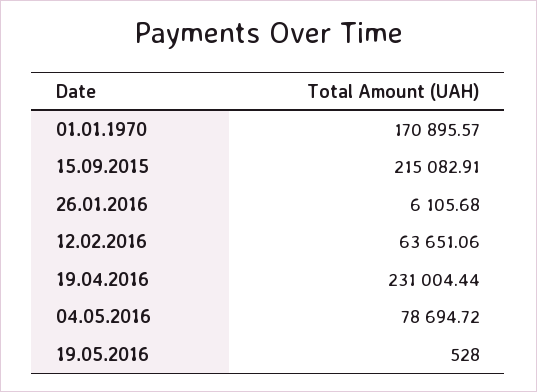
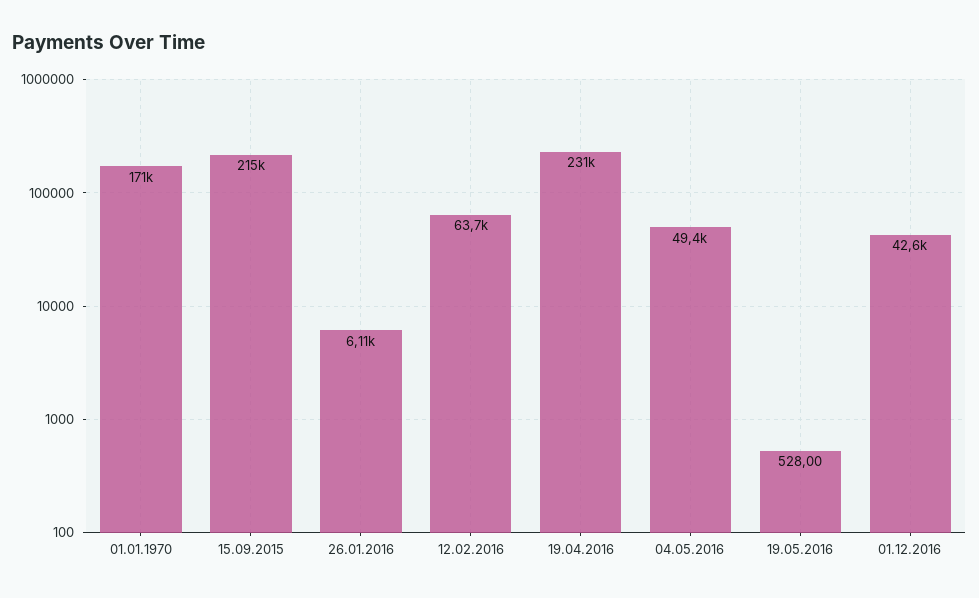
04.05.2016: 78694.72 -> 49400
01.12.2016: none -> 42600

